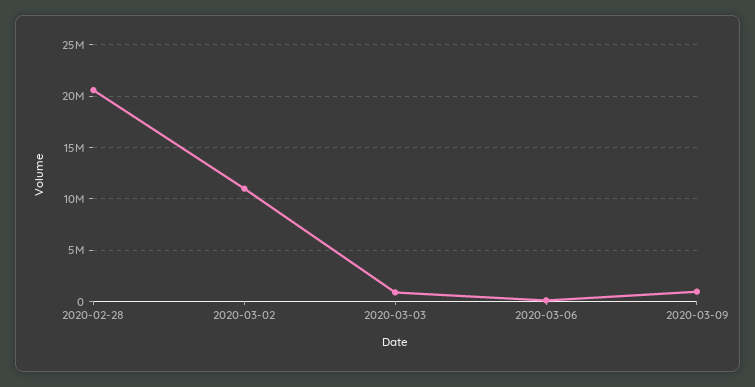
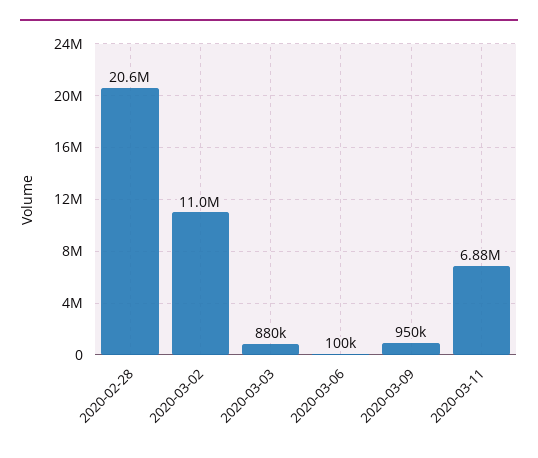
2020-03-11: none -> 6880000

